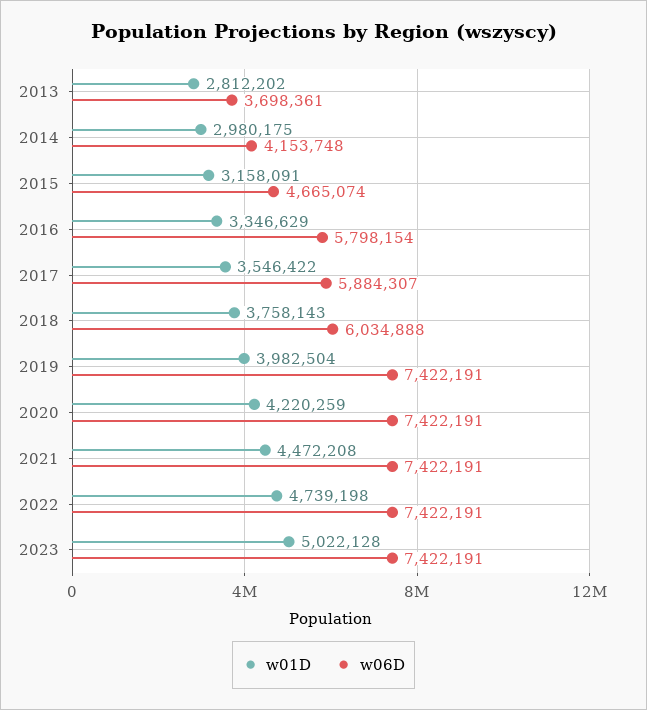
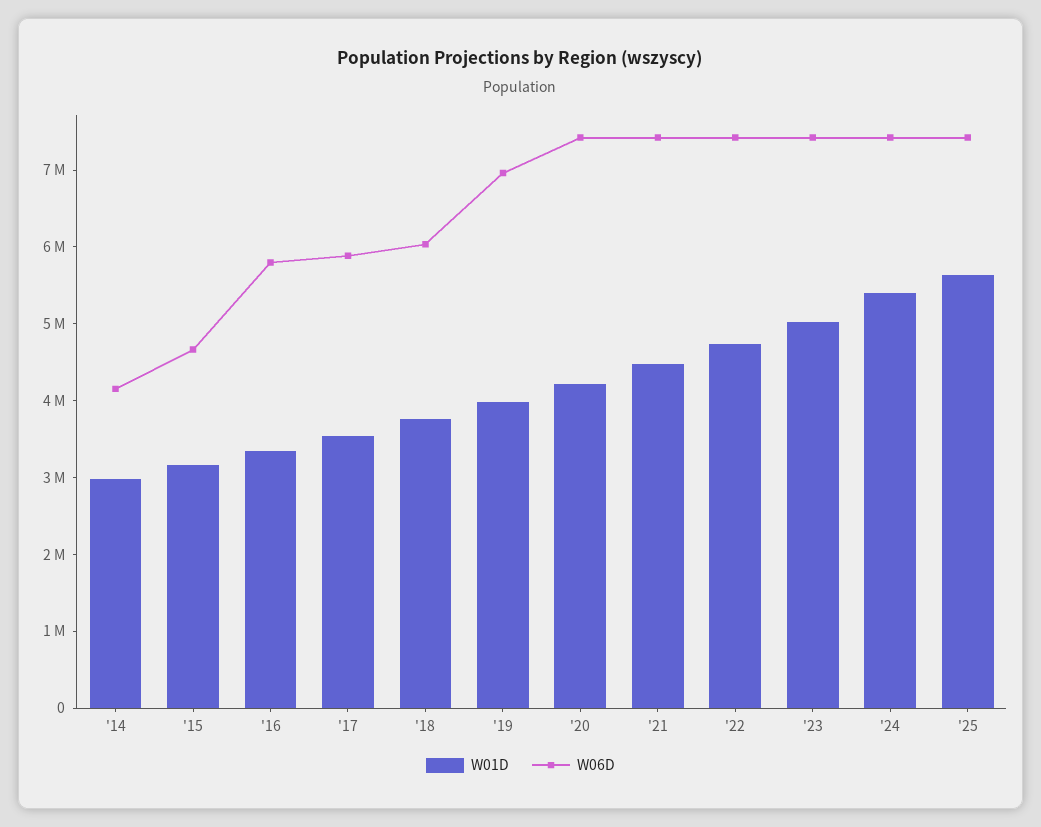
w01D, 2013: 2812202 -> none
w06D, 2013: 3698361 -> none
w06D, 2019: 7422191 -> 7000000
w01D, '24: none -> 5400000
w06D, '24: none -> 7400000
w01D, '25: none -> 5600000
w06D, '25: none -> 7400000

